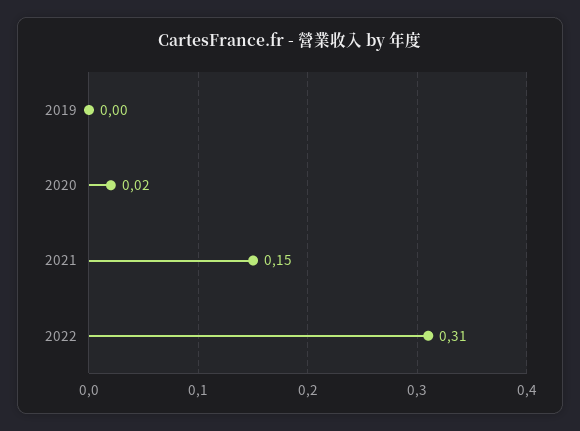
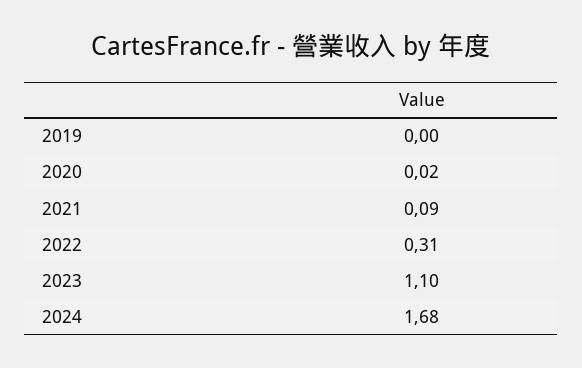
2021: 0.15 -> 0.09
2023: none -> 1.1
2024: none -> 1.68

